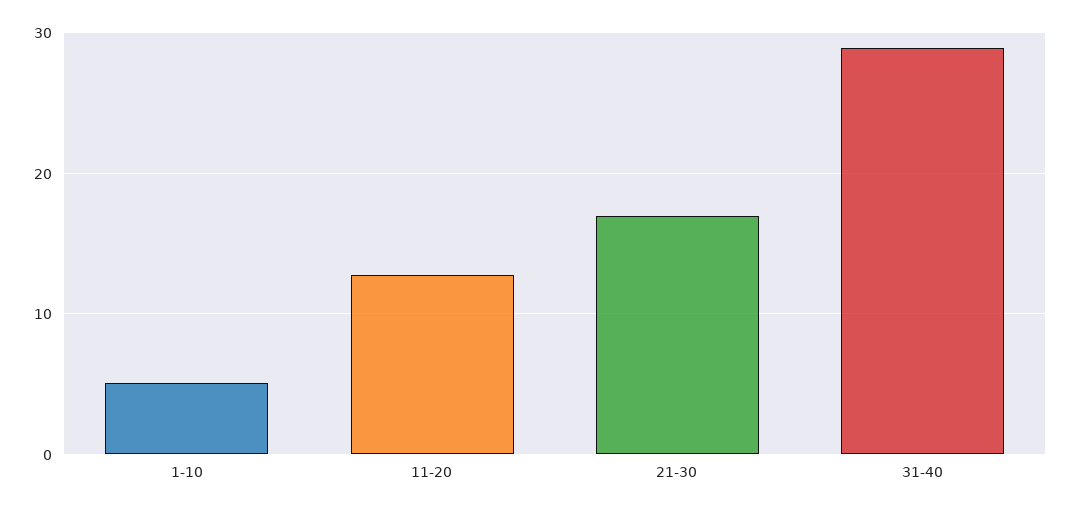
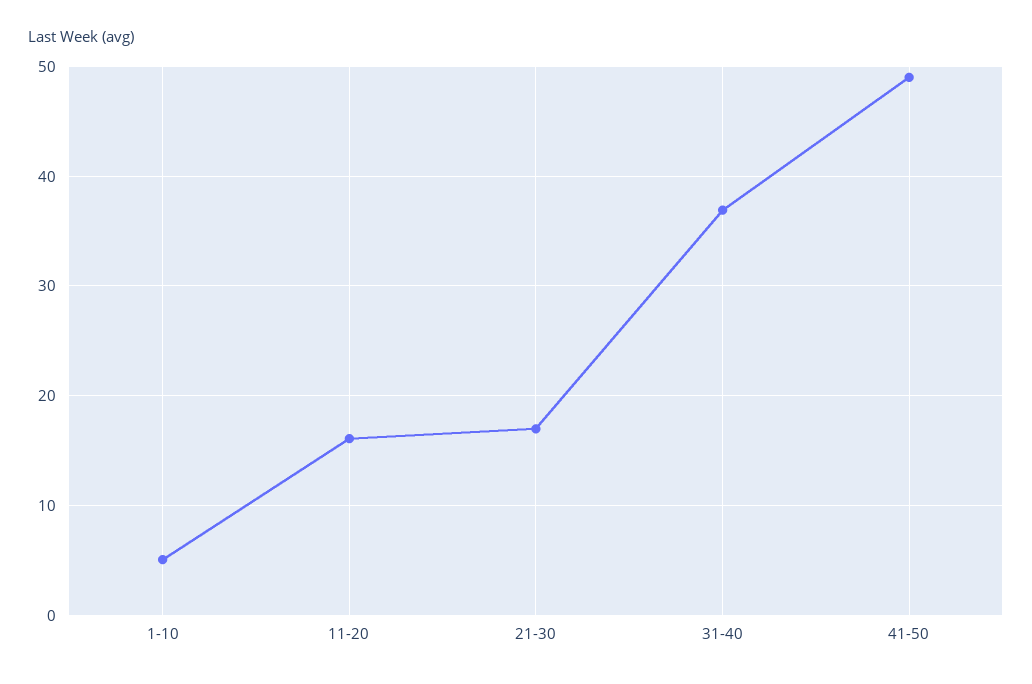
11-20: 13 -> 16
31-40: 29 -> 37
41-50: none -> 49

